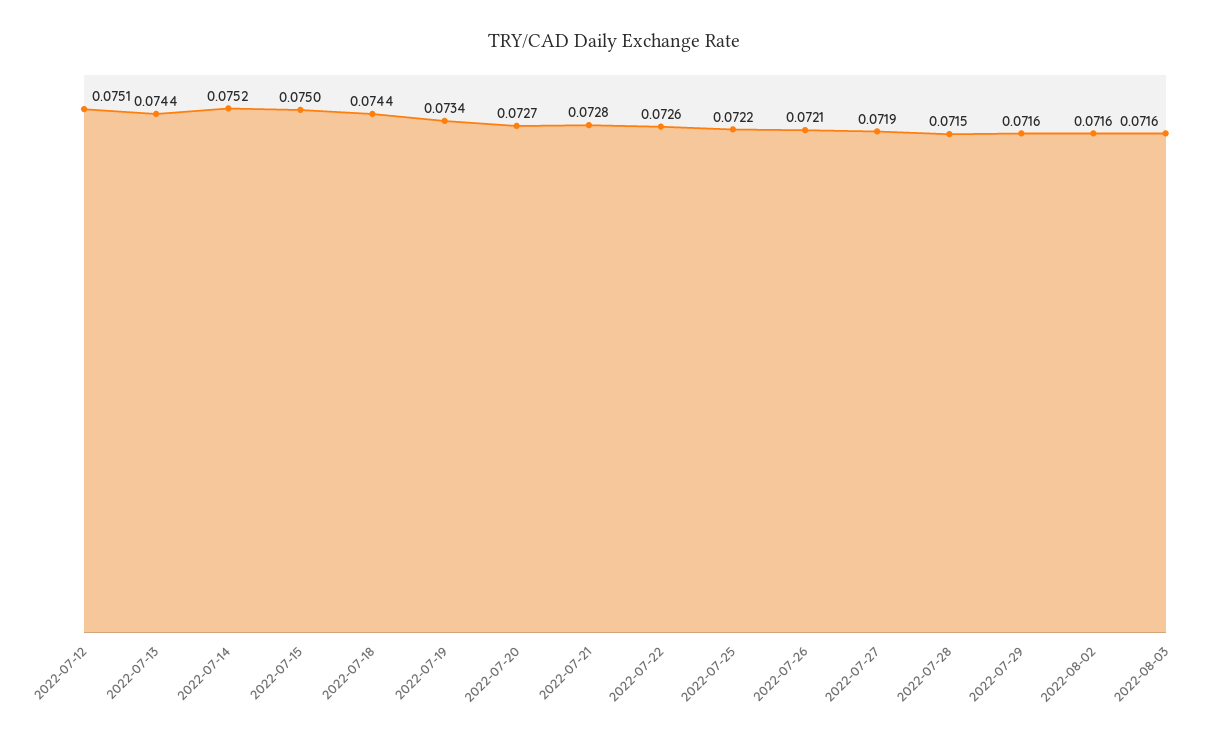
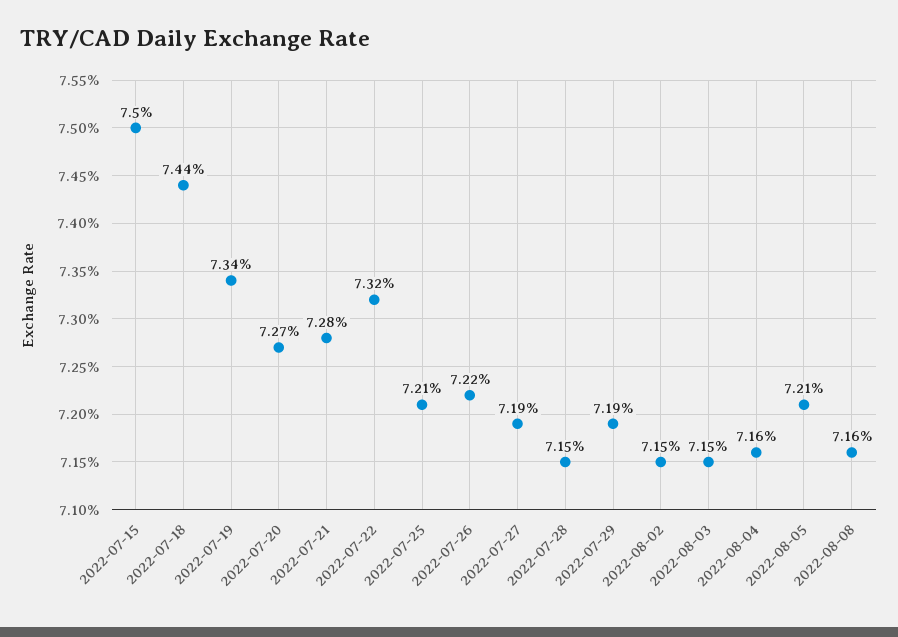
2022-07-12: 0.0751 -> none
2022-07-13: 0.0744 -> none
2022-07-14: 0.0752 -> none
2022-07-22: 0.0726 -> 0.0732
2022-07-25: 0.0722 -> 0.0721
2022-07-26: 0.0721 -> 0.0722
2022-07-29: 0.0716 -> 0.0719
2022-08-02: 0.0716 -> 0.0715
2022-08-03: 0.0716 -> 0.0715
2022-08-04: none -> 0.0716
2022-08-05: none -> 0.0721
2022-08-08: none -> 0.0716

